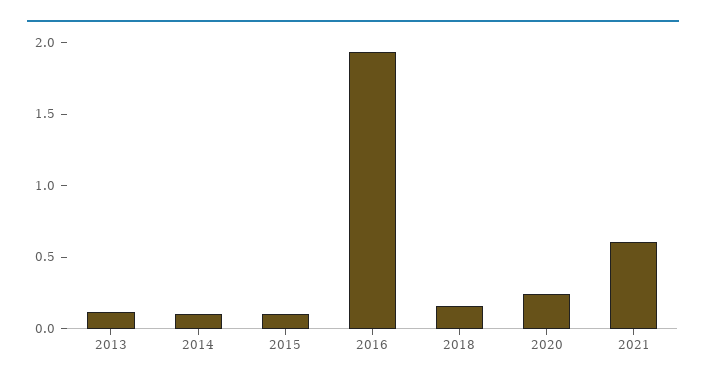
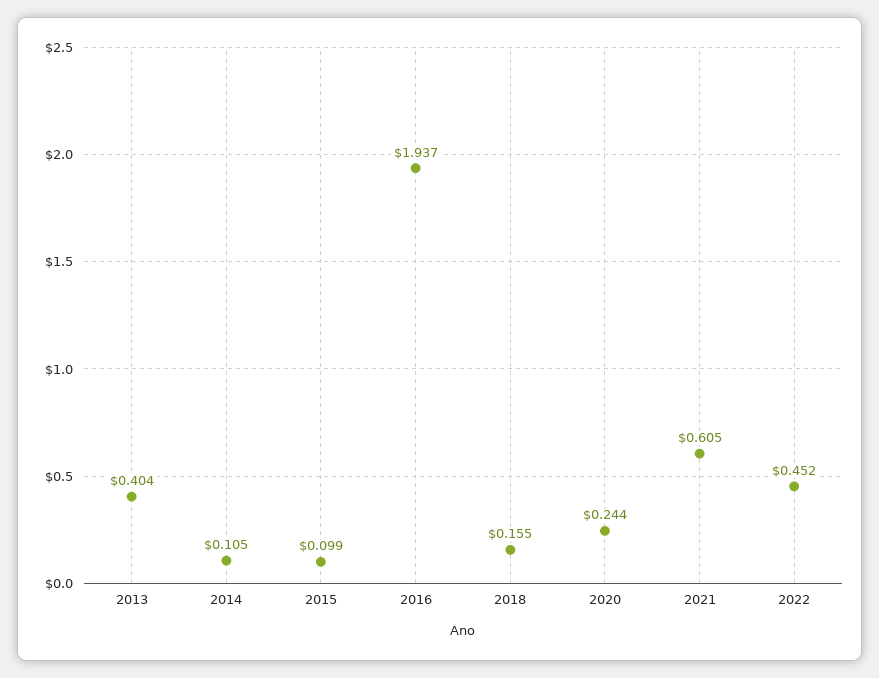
2013: 0.1 -> 0.404
2022: none -> 0.452

